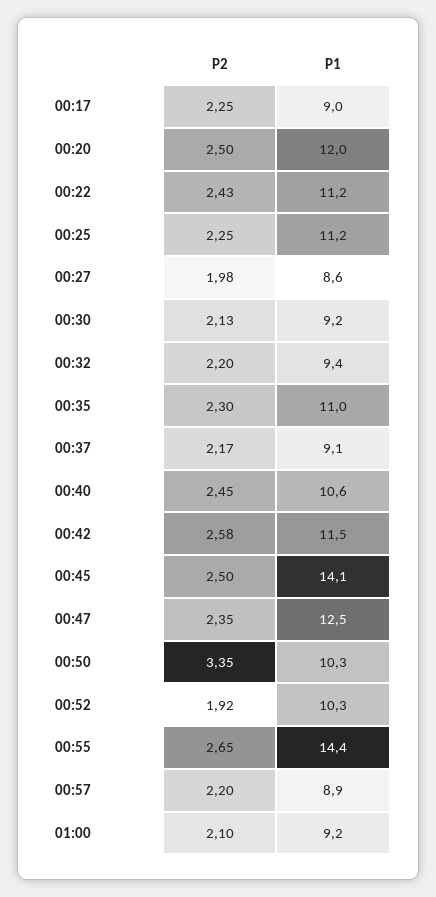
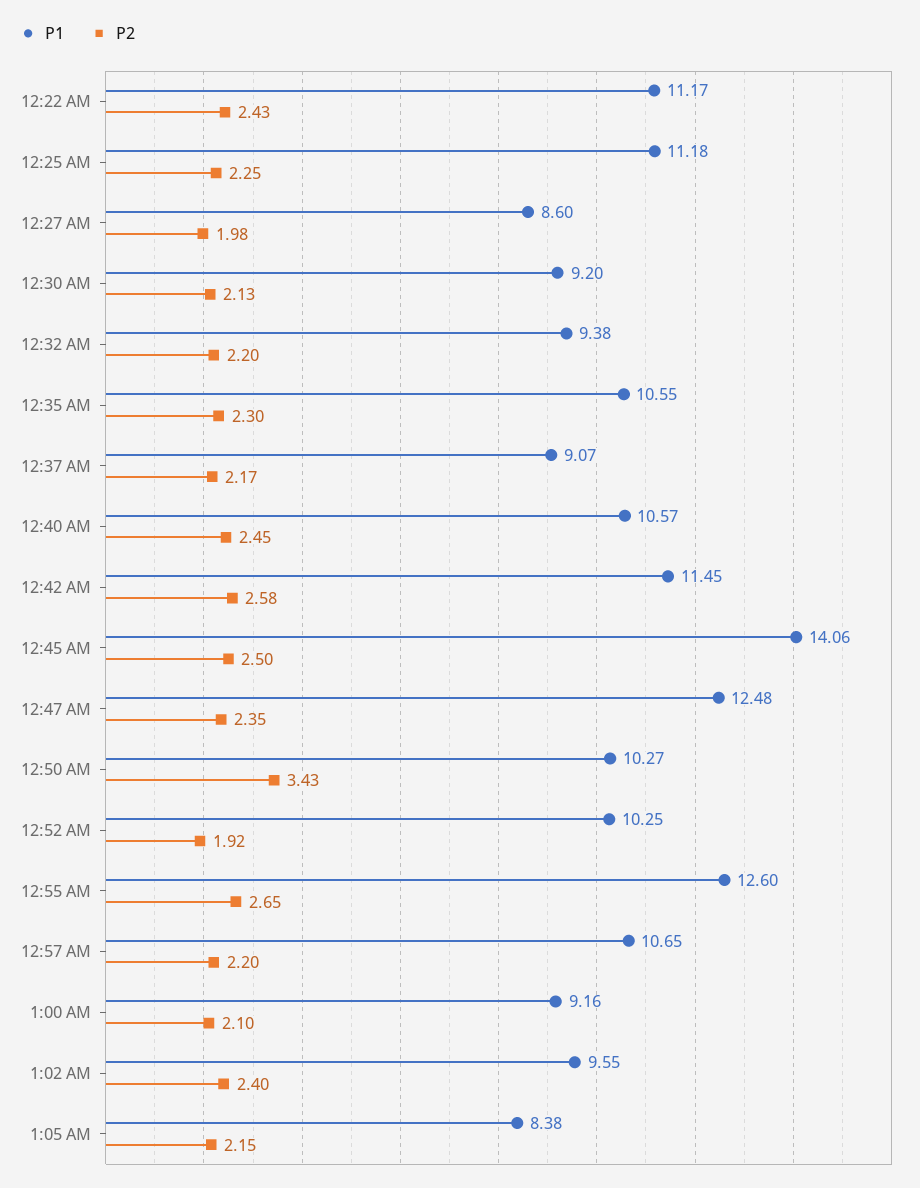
P2, 00:17: 2.25 -> none
P1, 00:17: 9 -> none
P2, 00:20: 2.5 -> none
P1, 00:20: 12 -> none
P1, 00:35: 11 -> 10.55
P2, 00:50: 3.35 -> 3.43
P1, 00:55: 14.4 -> 12.6
P1, 00:57: 8.9 -> 10.65
P1, 1:02 AM: none -> 9.55
P2, 1:02 AM: none -> 2.4
P1, 1:05 AM: none -> 8.38
P2, 1:05 AM: none -> 2.15

